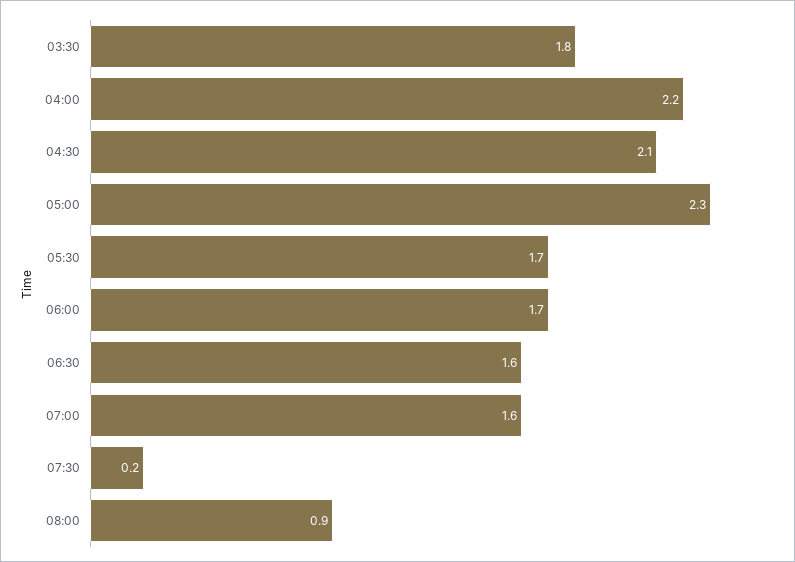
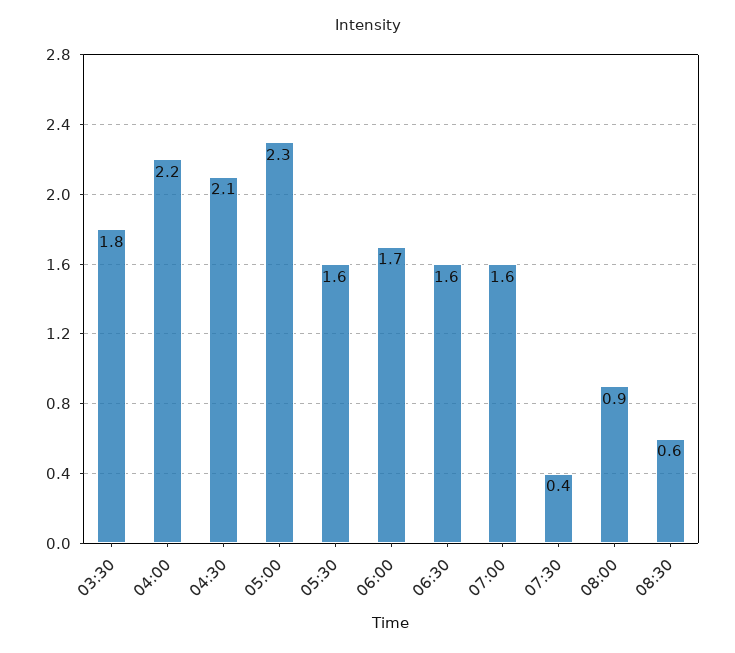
05:30: 1.7 -> 1.6
07:30: 0.2 -> 0.4
08:30: none -> 0.6

